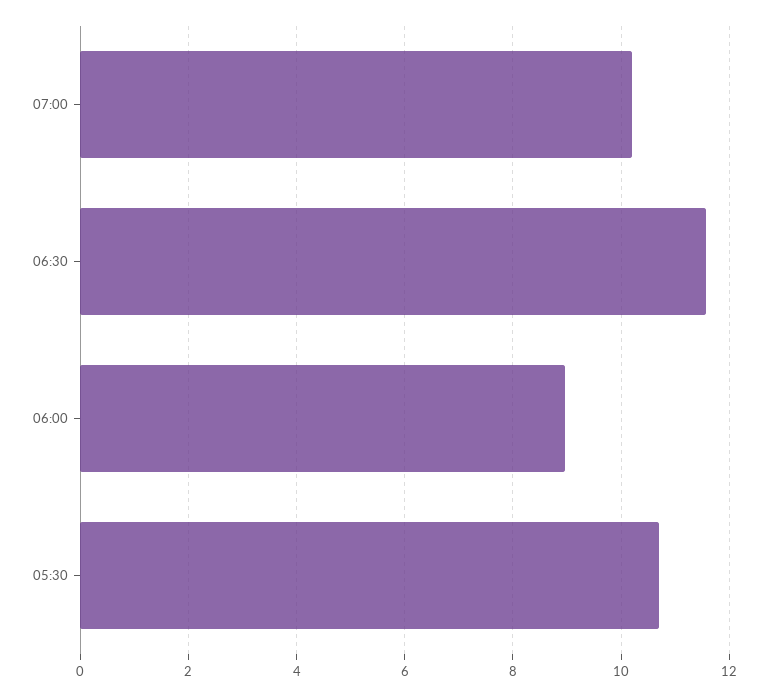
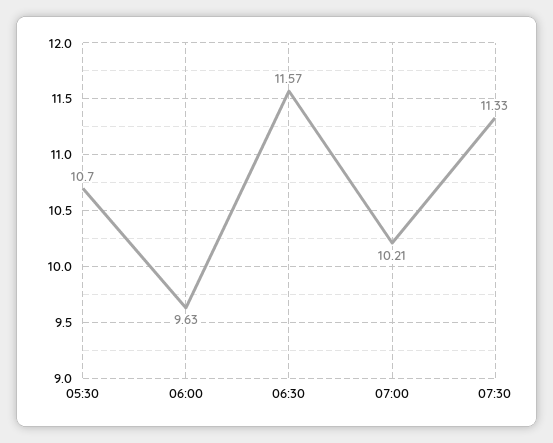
06:00: 9 -> 9.63
07:30: none -> 11.33

